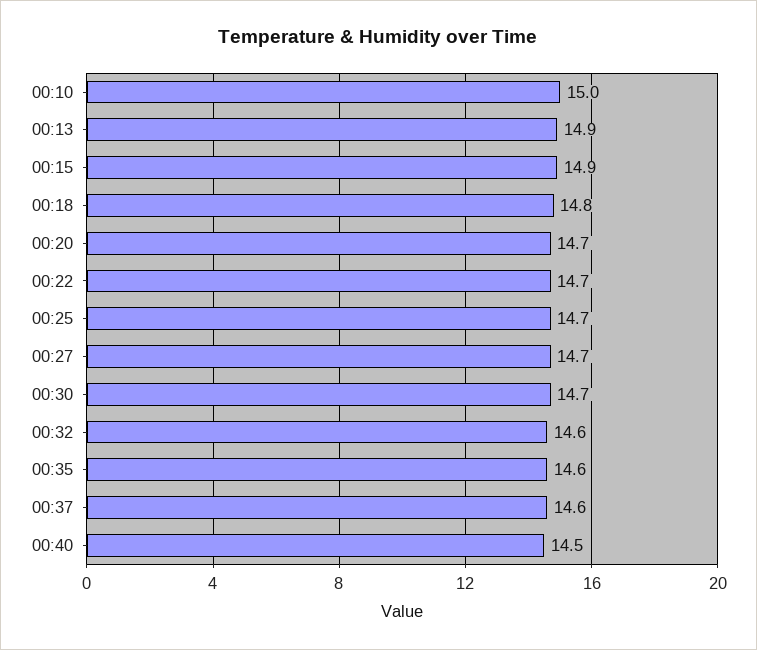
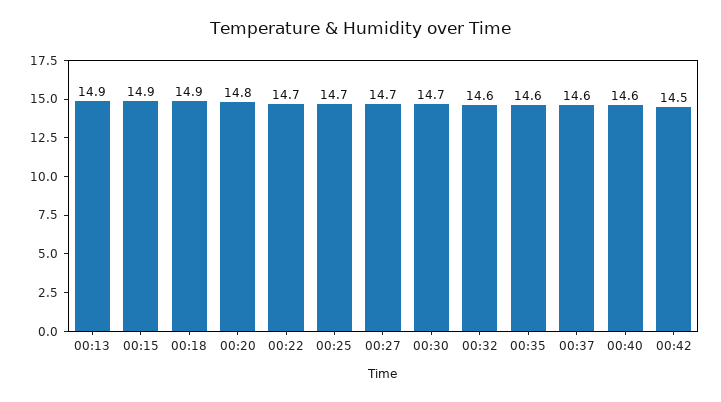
00:10: 15 -> none
00:18: 14.8 -> 14.9
00:20: 14.7 -> 14.8
00:40: 14.5 -> 14.6
00:42: none -> 14.5

